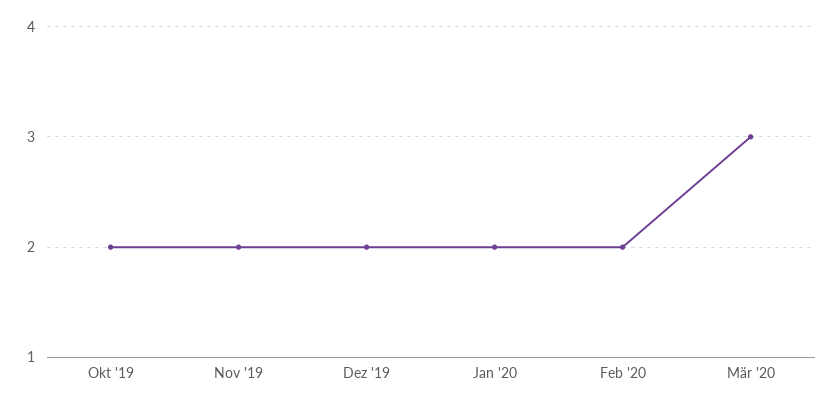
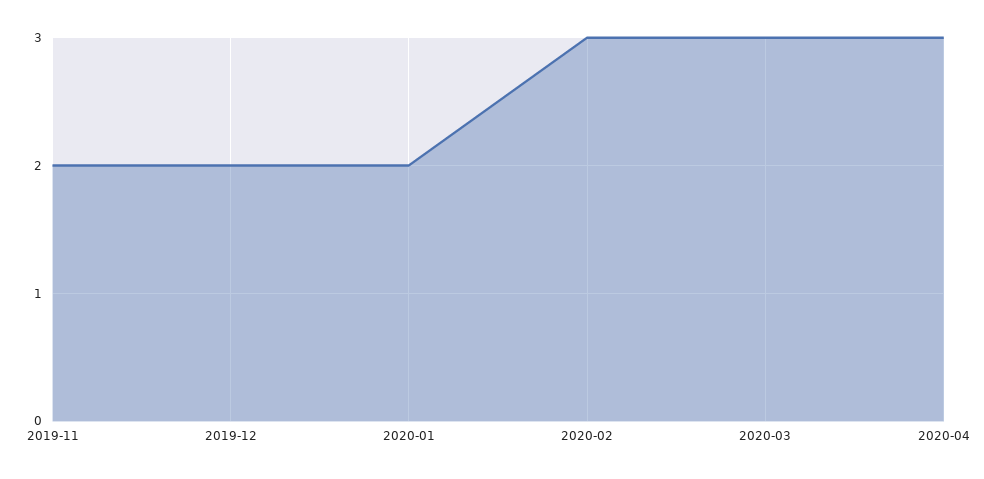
Okt '19: 2 -> none
Feb '20: 2 -> 3
2020-04: none -> 3

